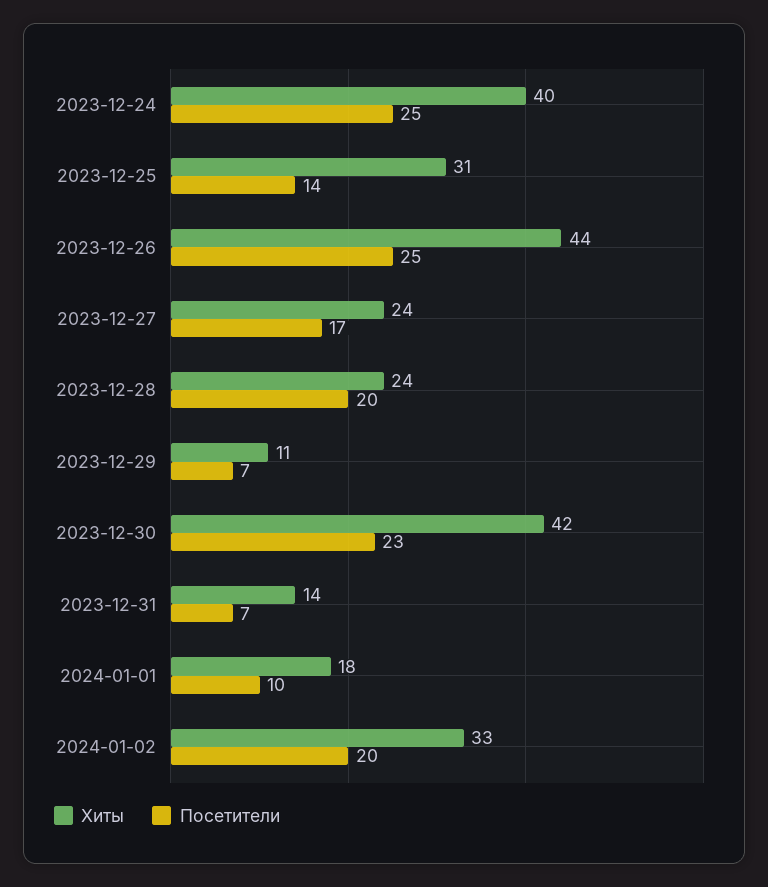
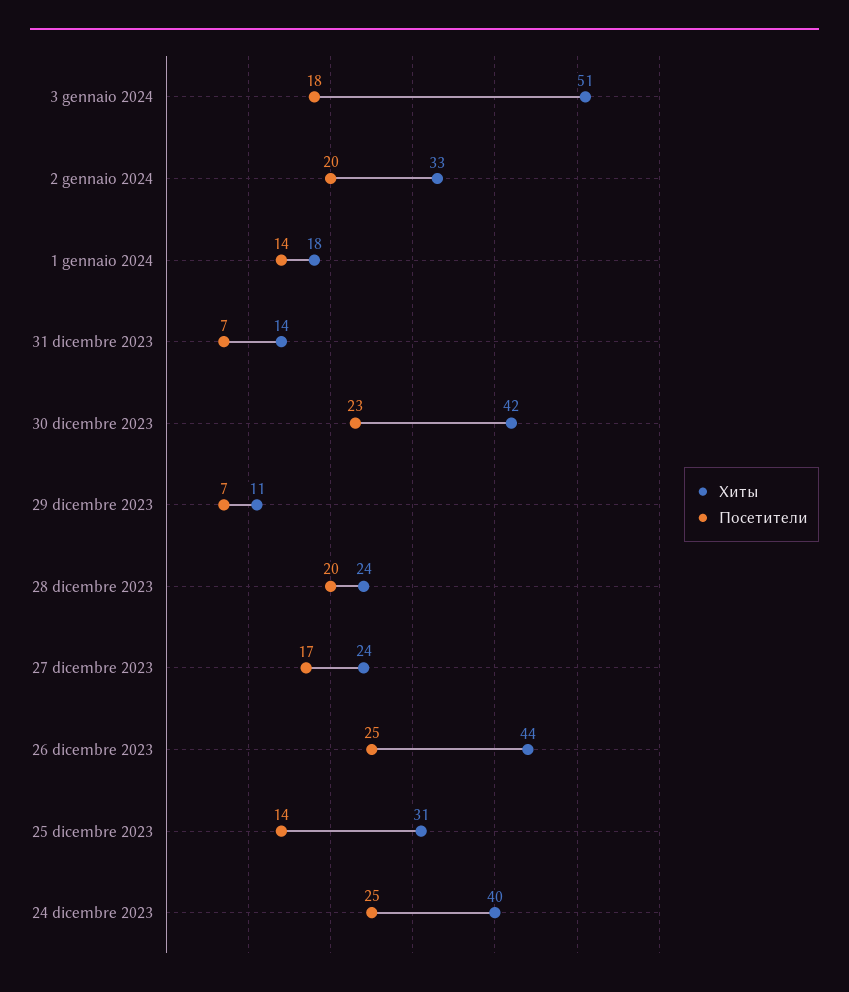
Посетители, 2024-01-01: 10 -> 14
Хиты, 3 gennaio 2024: none -> 51
Посетители, 3 gennaio 2024: none -> 18

